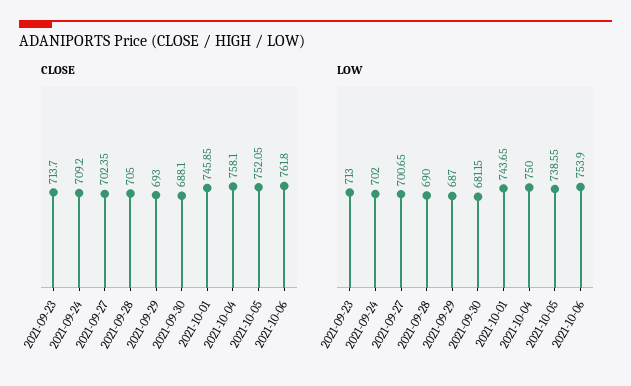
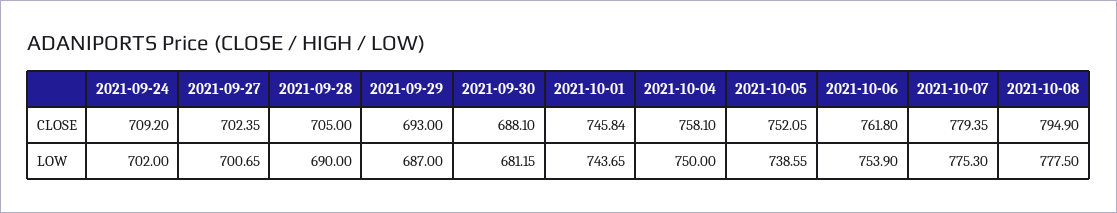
CLOSE, 2021-09-23: 713.7 -> none
CLOSE, 2021-10-01: 745.85 -> 745.84
LOW, 2021-09-23: 713 -> none
CLOSE, 2021-10-07: none -> 779.35
CLOSE, 2021-10-08: none -> 794.9
LOW, 2021-10-07: none -> 775.3
LOW, 2021-10-08: none -> 777.5

